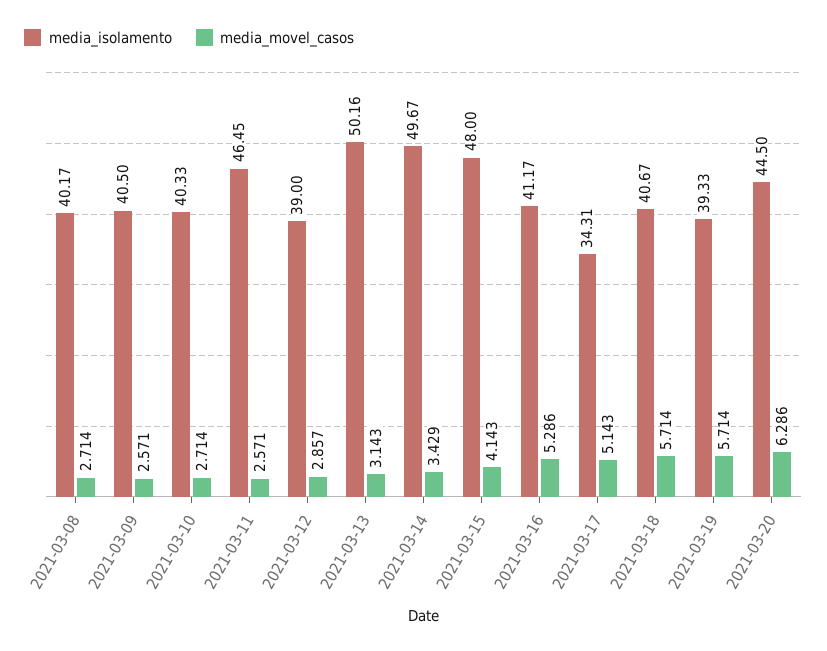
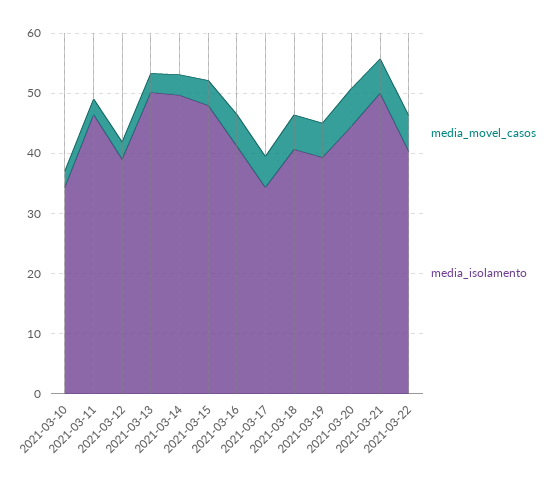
media_isolamento, 2021-03-08: 40.17 -> none
media_movel_casos, 2021-03-08: 2.714 -> none
media_isolamento, 2021-03-09: 40.5 -> none
media_movel_casos, 2021-03-09: 2.571 -> none
media_isolamento, 2021-03-10: 40.33 -> 34
media_movel_casos, 2021-03-21: none -> 6
media_isolamento, 2021-03-21: none -> 50
media_movel_casos, 2021-03-22: none -> 6
media_isolamento, 2021-03-22: none -> 40

